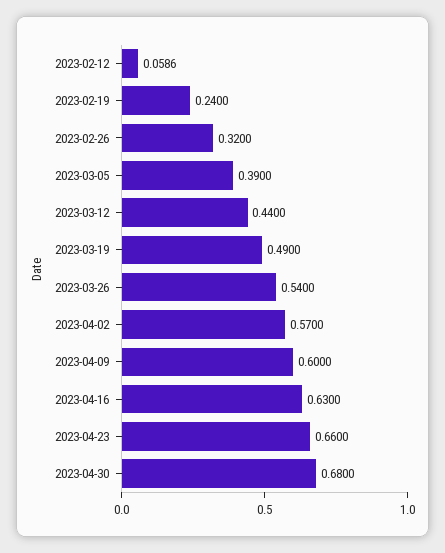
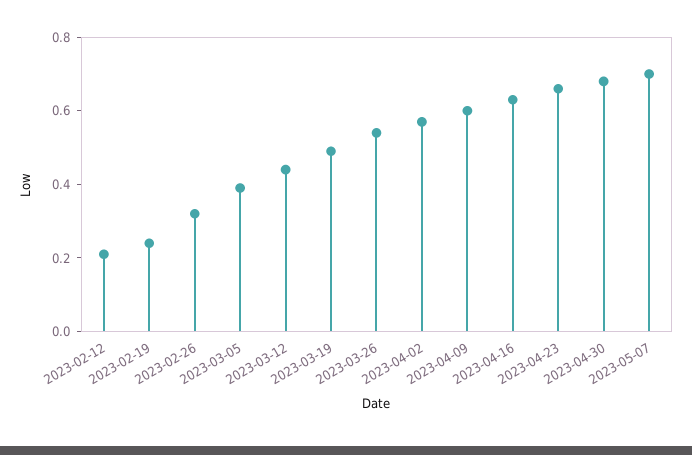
2023-02-12: 0.0586 -> 0.2
2023-05-07: none -> 0.7

